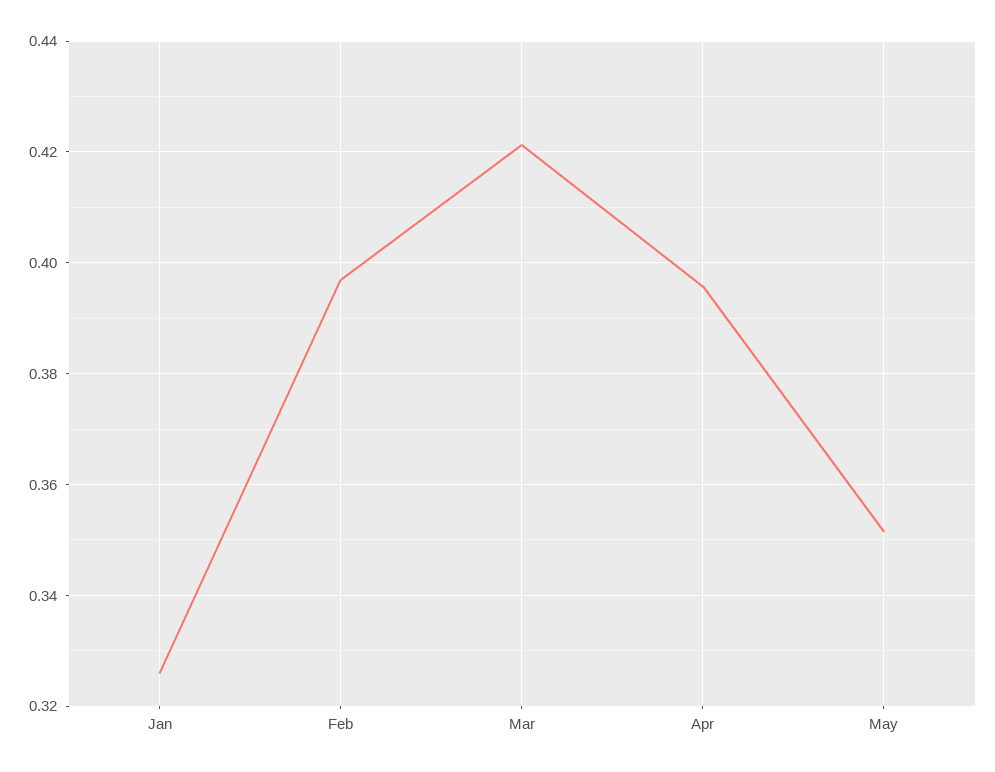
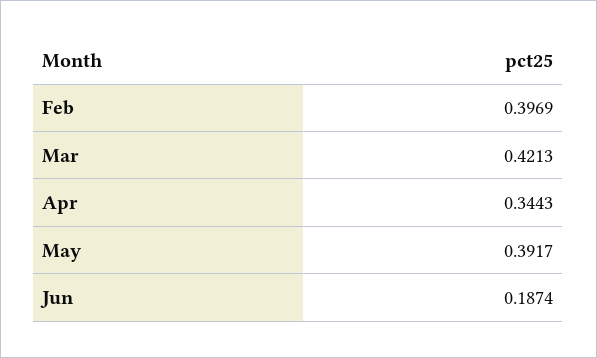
Jan: 0.326 -> none
Apr: 0.396 -> 0.3443
May: 0.352 -> 0.3917
Jun: none -> 0.1874

